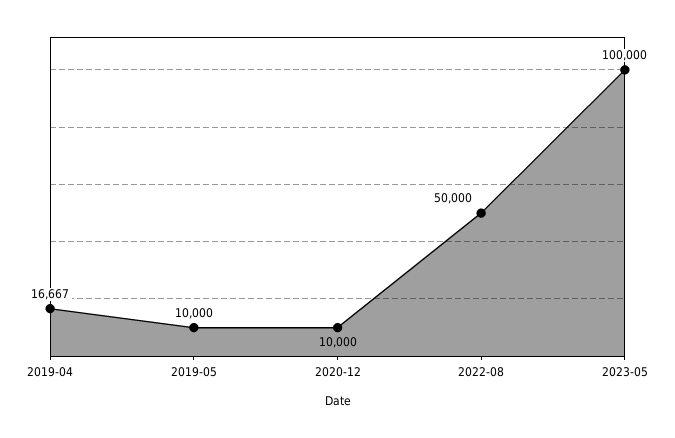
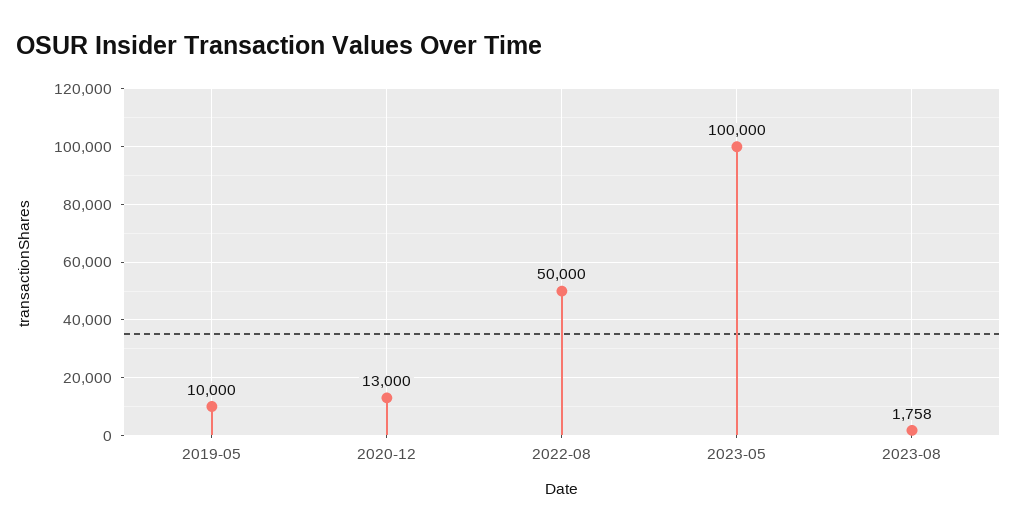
2019-04: 16667 -> none
2020-12: 10000 -> 13000
2023-08: none -> 1758

